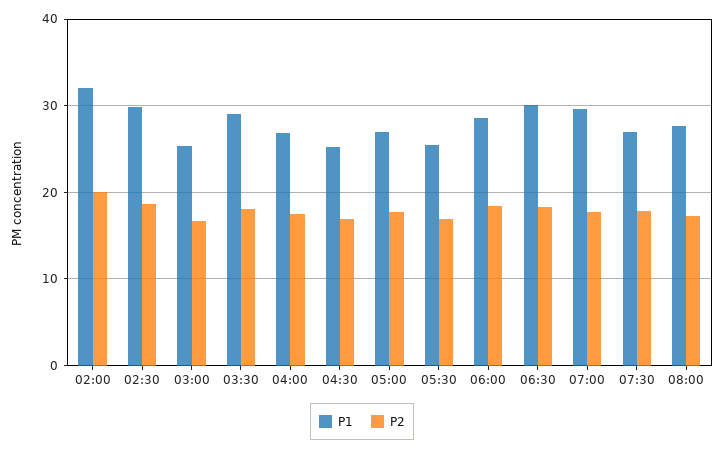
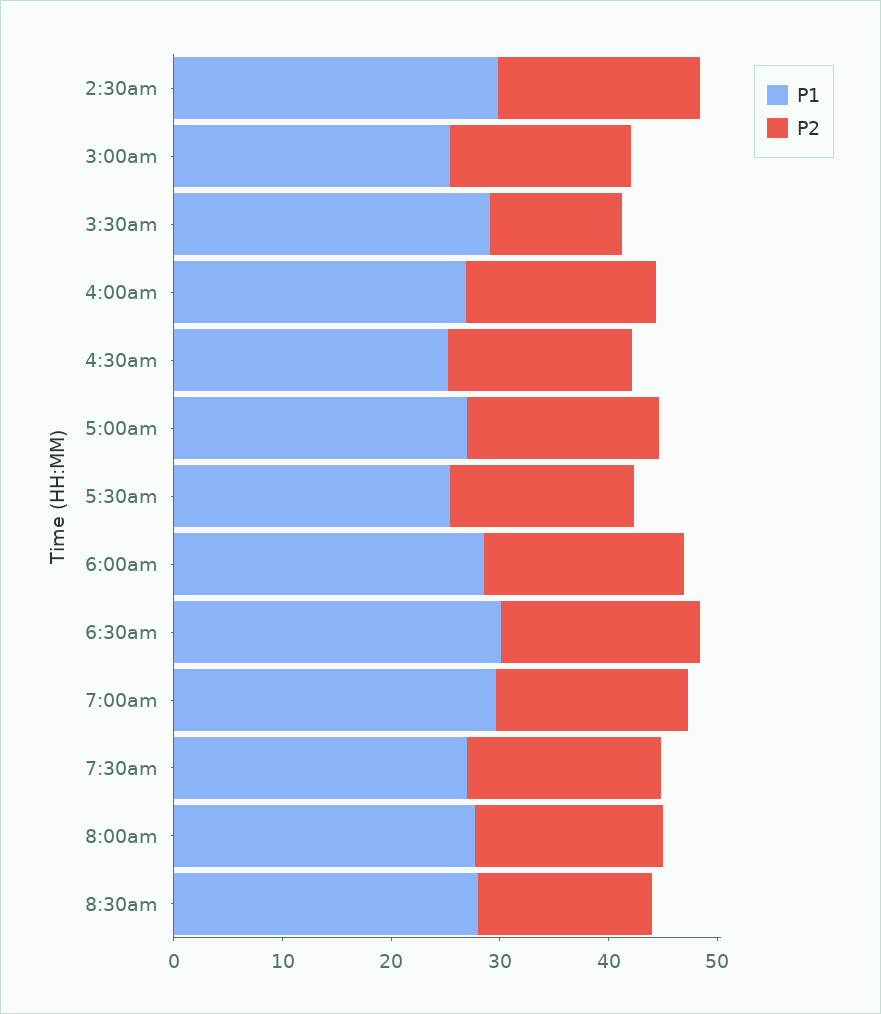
P1, 02:00: 32 -> none
P2, 02:00: 20 -> none
P2, 03:30: 18 -> 12
P1, 8:30am: none -> 28
P2, 8:30am: none -> 16

